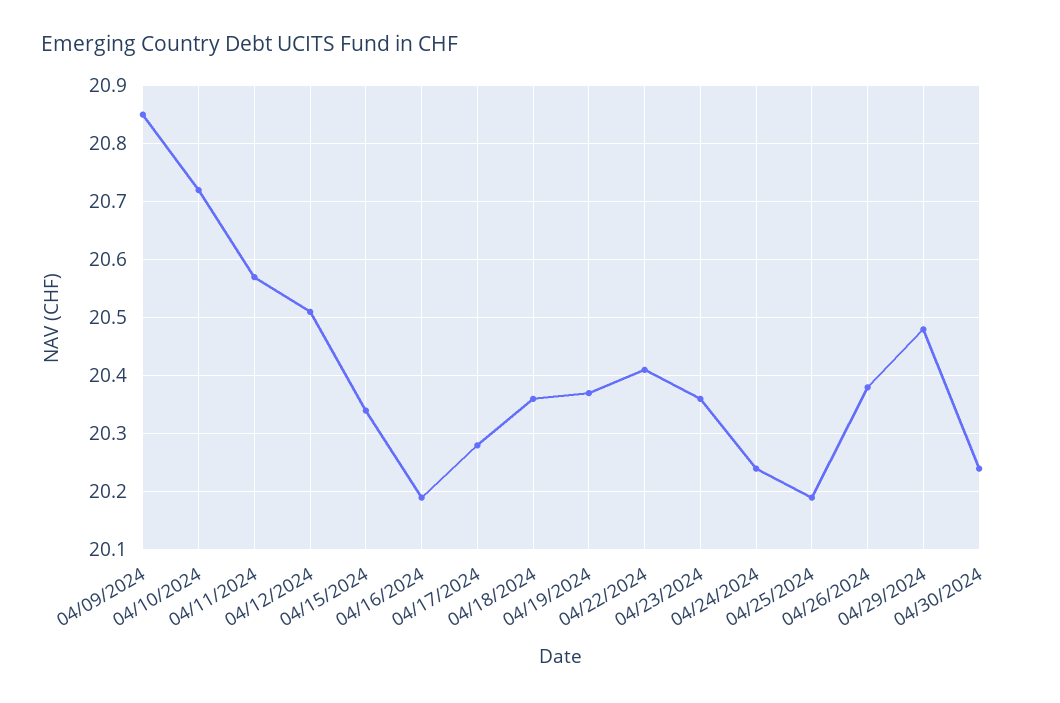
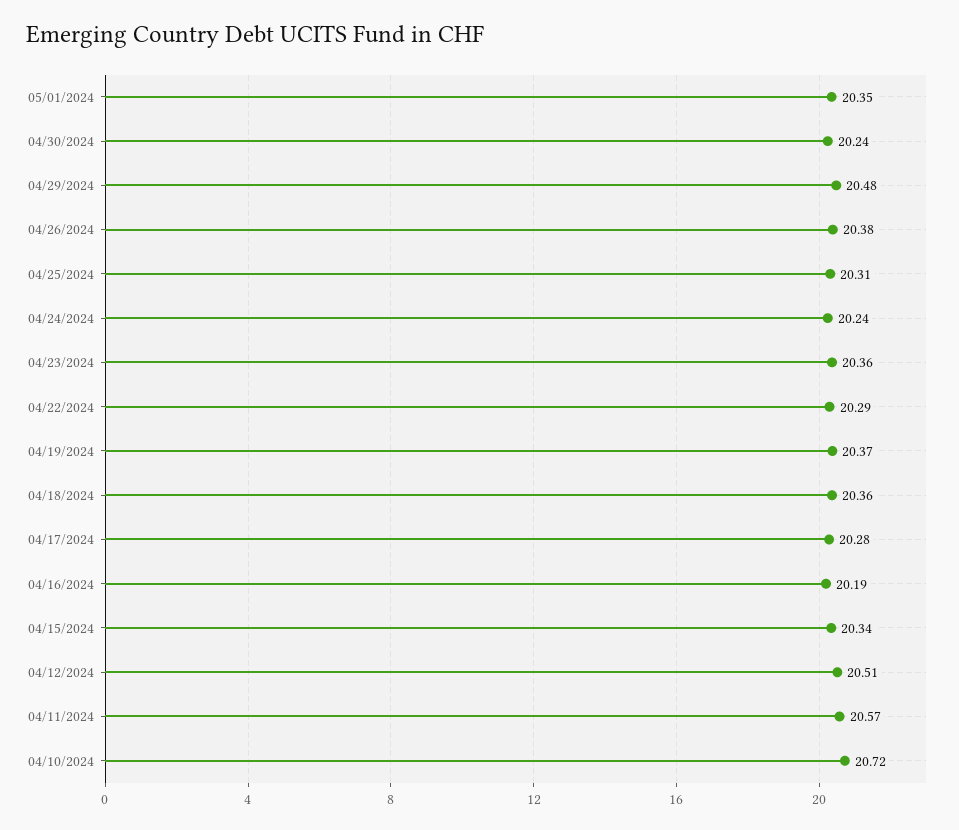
04/09/2024: 20.85 -> none
04/22/2024: 20.4 -> 20.29
04/25/2024: 20.2 -> 20.31
05/01/2024: none -> 20.35

